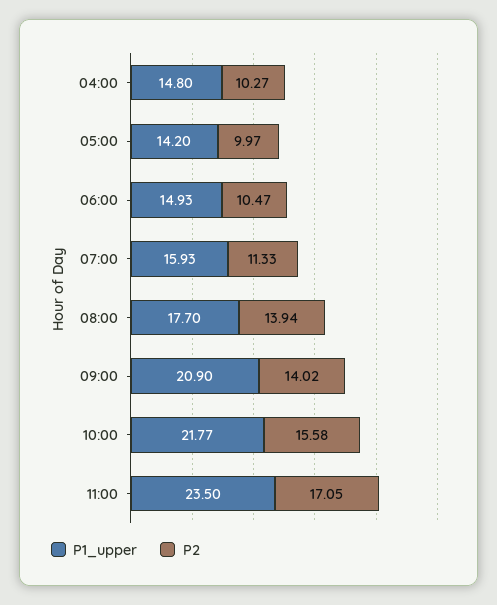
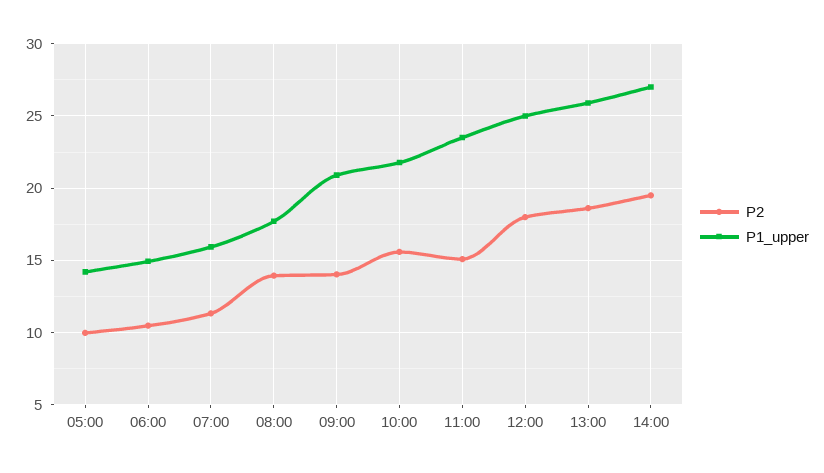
P1_upper, 04:00: 14.8 -> none
P2, 04:00: 10.27 -> none
P2, 11:00: 17.05 -> 15
P2, 12:00: none -> 18
P1_upper, 12:00: none -> 25
P2, 13:00: none -> 18.5
P1_upper, 13:00: none -> 26
P2, 14:00: none -> 19.5
P1_upper, 14:00: none -> 27

